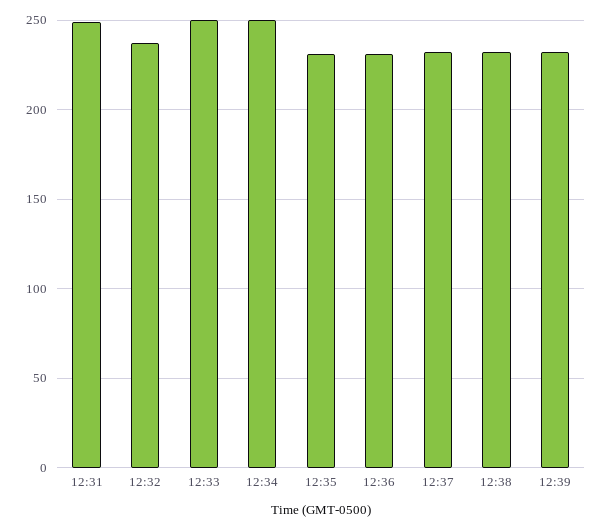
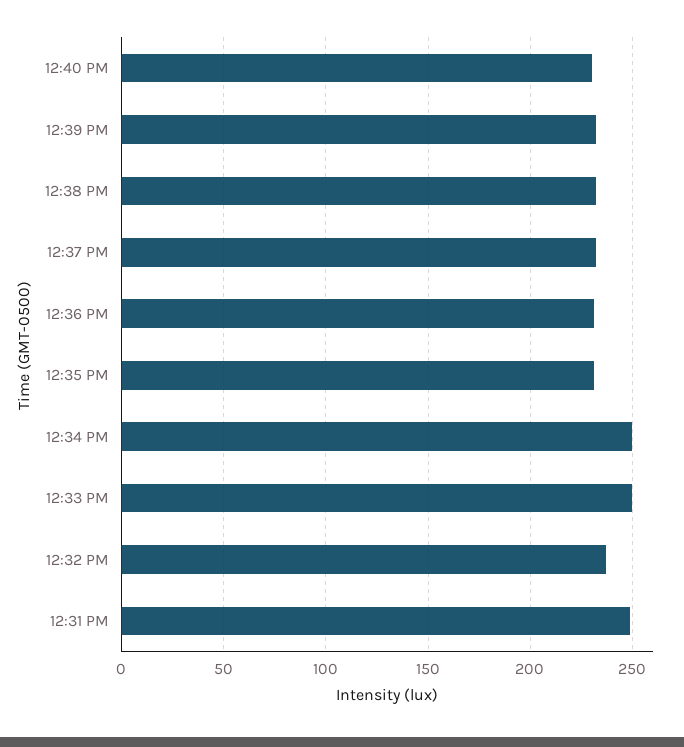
12:40 PM: none -> 230

